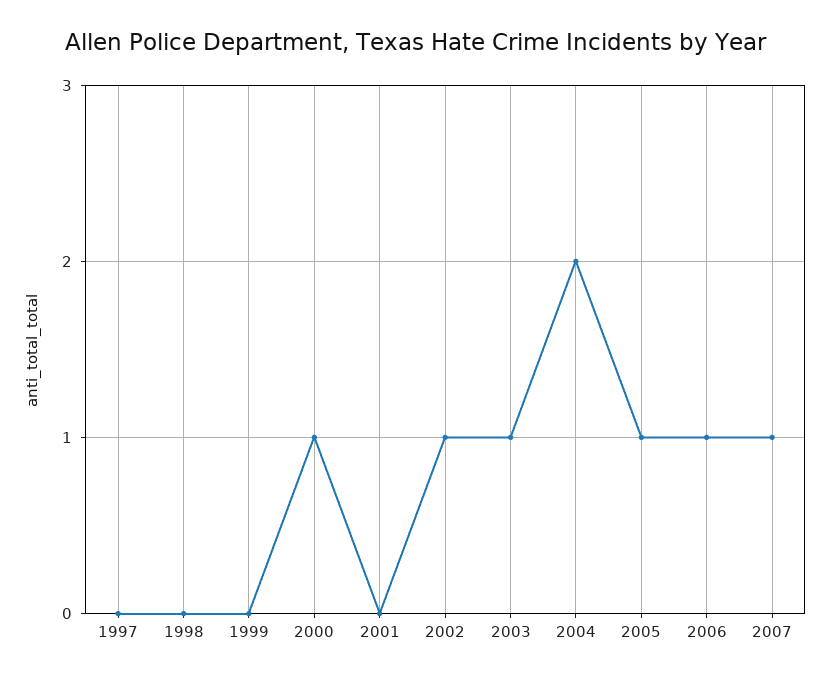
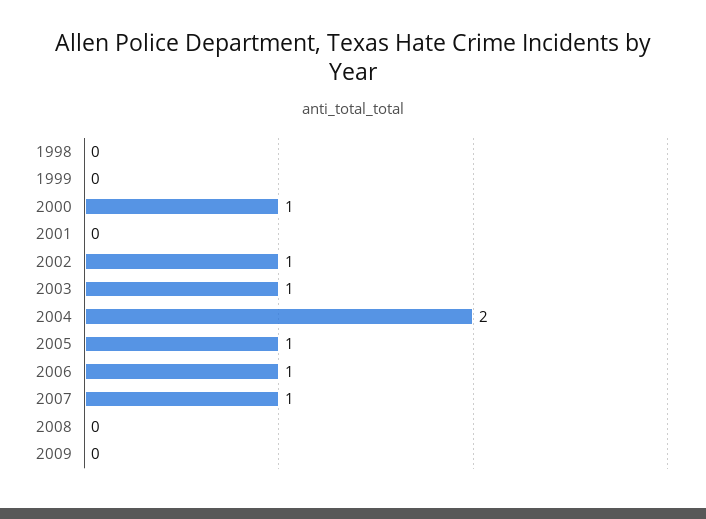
1997: 0 -> none
2008: none -> 0
2009: none -> 0

